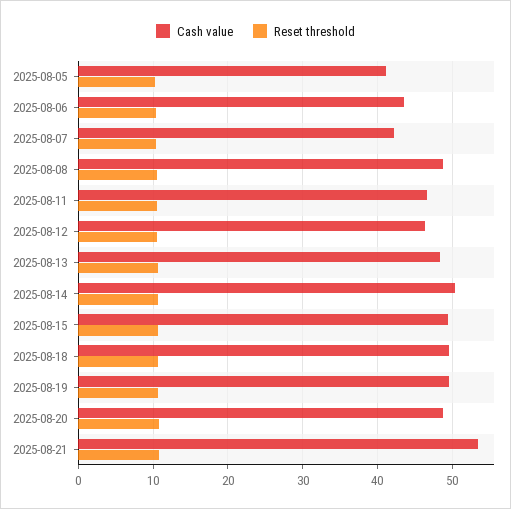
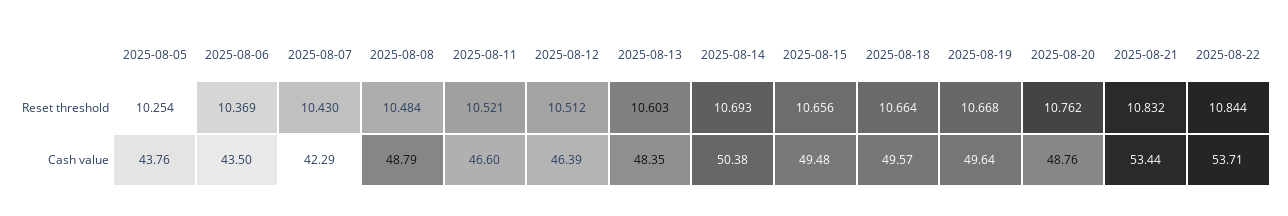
Cash value, 2025-08-05: 41 -> 43.76
Reset threshold, 2025-08-22: none -> 10.844
Cash value, 2025-08-22: none -> 53.71

